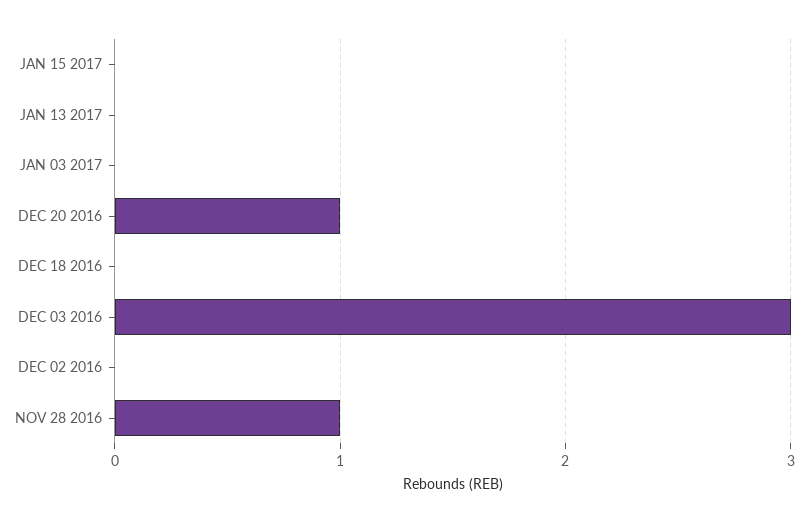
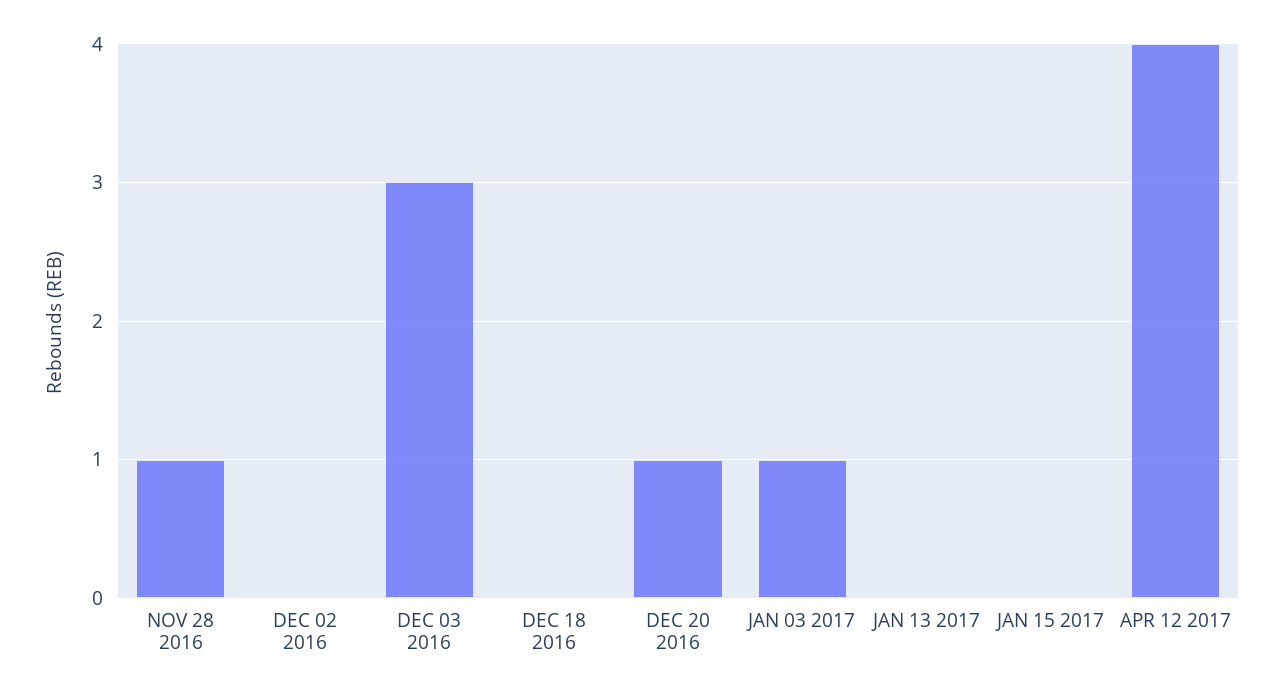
JAN 03 2017: 0 -> 1
APR 12 2017: none -> 4

